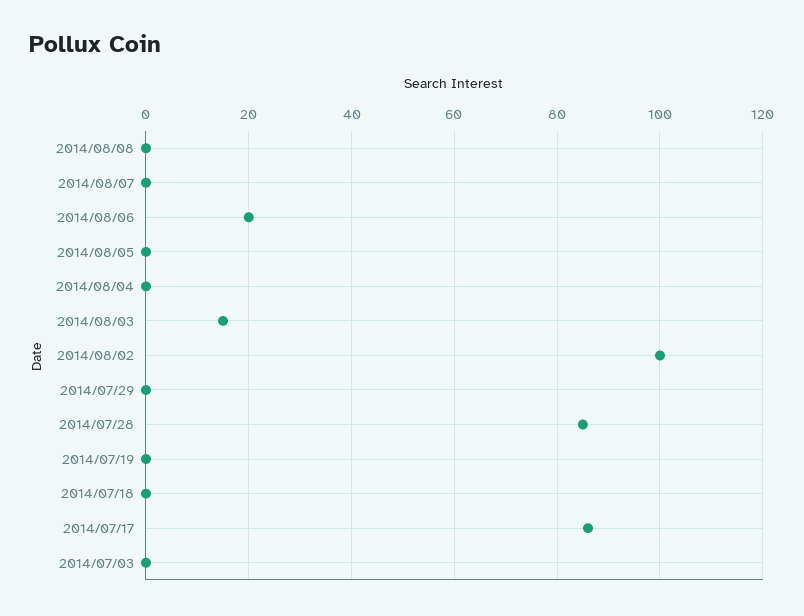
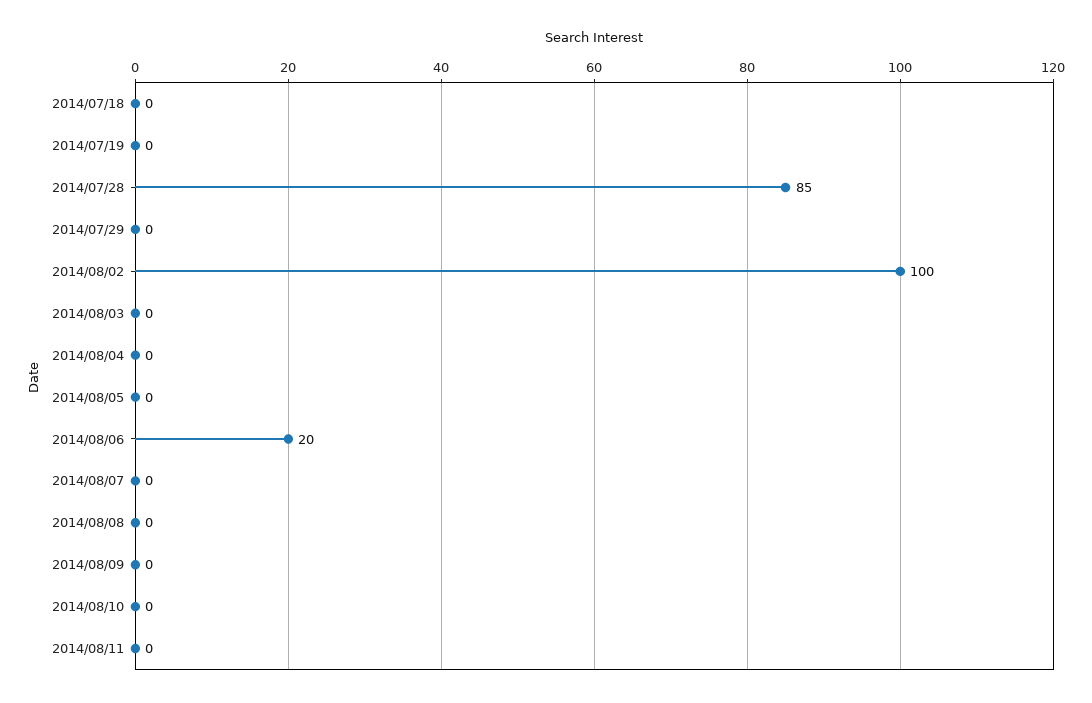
2014/08/03: 15 -> 0
2014/07/17: 85 -> none
2014/07/03: 0 -> none
2014/08/09: none -> 0
2014/08/10: none -> 0
2014/08/11: none -> 0

